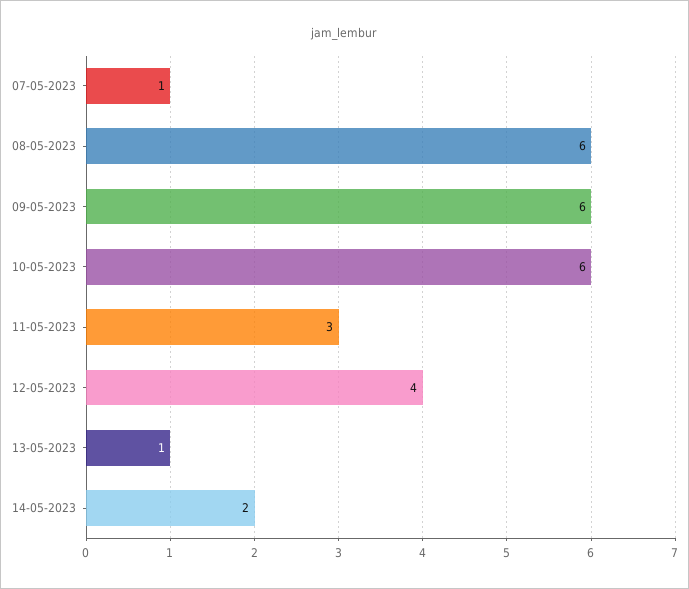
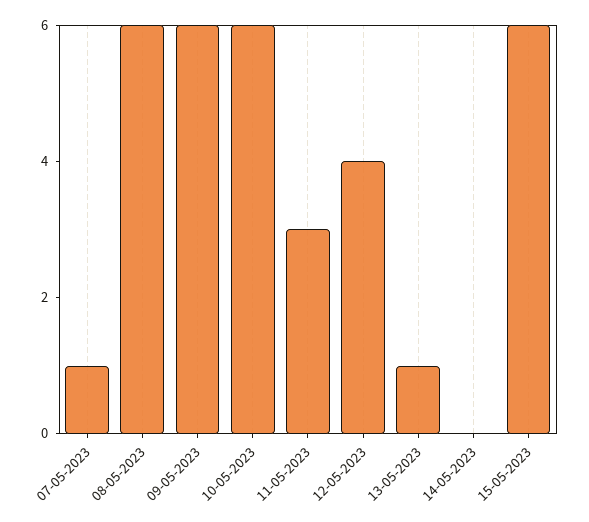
14-05-2023: 2 -> 0
15-05-2023: none -> 6

